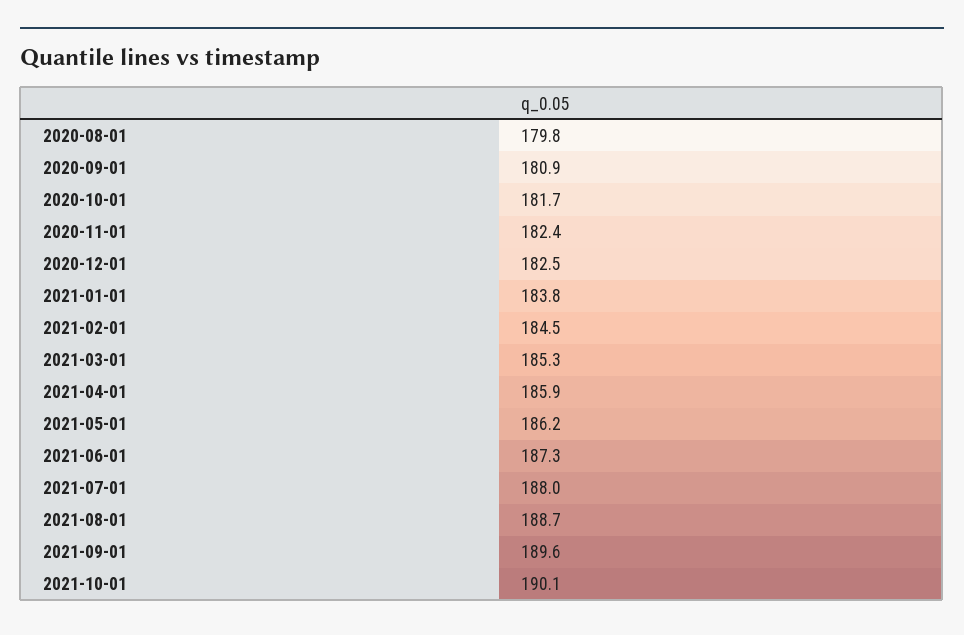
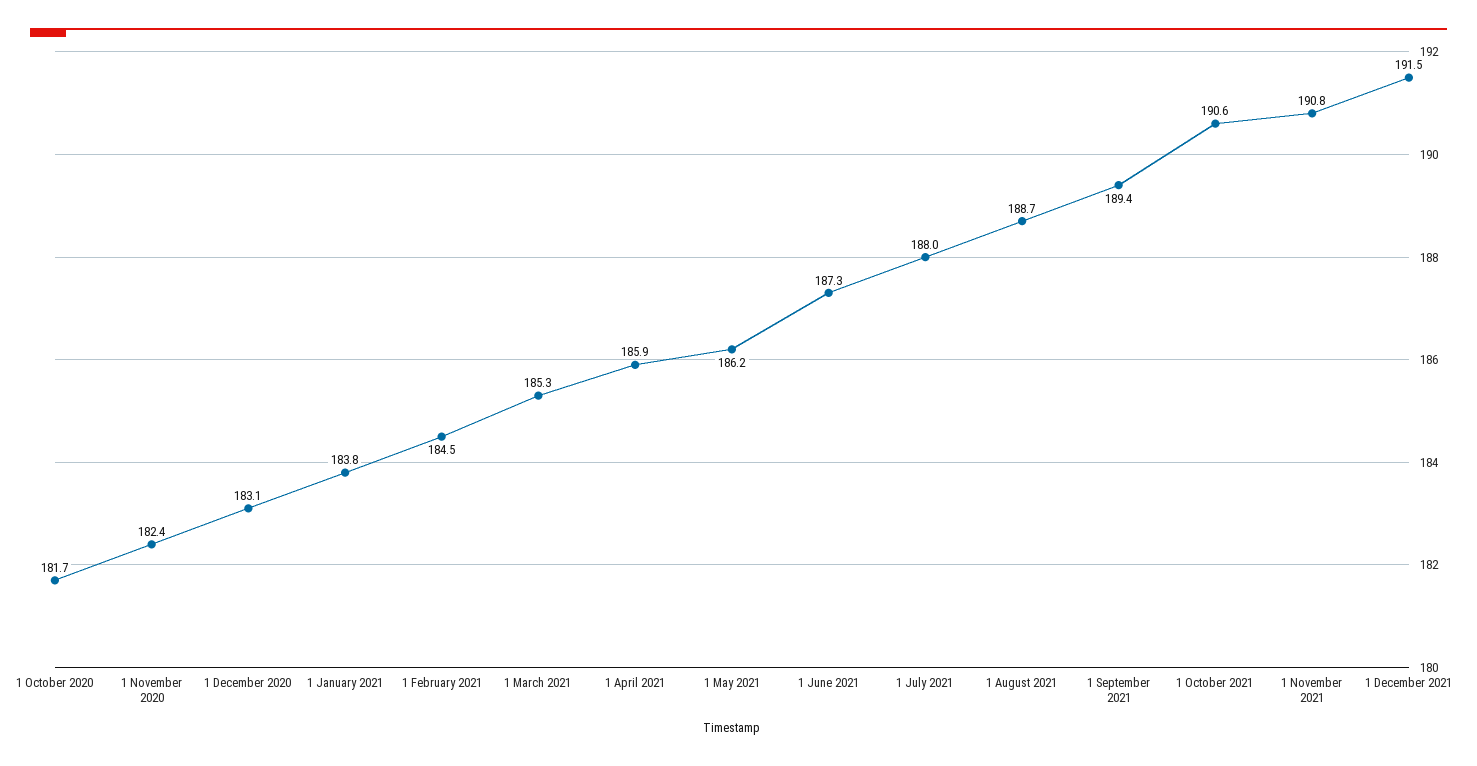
2020-08-01: 179.8 -> none
2020-09-01: 180.9 -> none
2020-12-01: 182.5 -> 183.1
2021-09-01: 189.6 -> 189.4
2021-10-01: 190.1 -> 190.6
1 November 2021: none -> 190.8
1 December 2021: none -> 191.5

